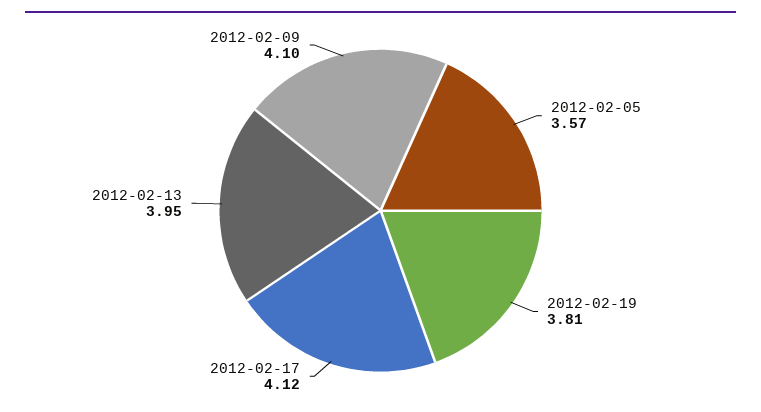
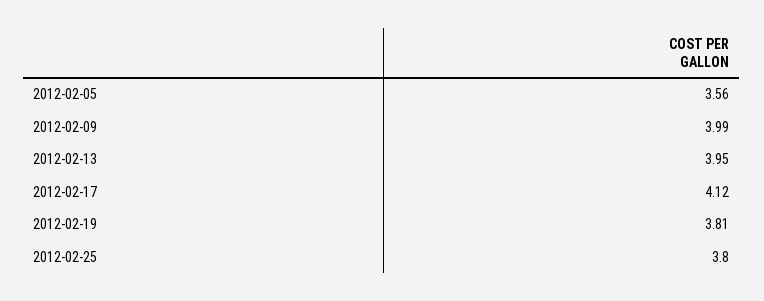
2012-02-05: 3.57 -> 3.56
2012-02-09: 4.1 -> 3.99
2012-02-25: none -> 3.8

